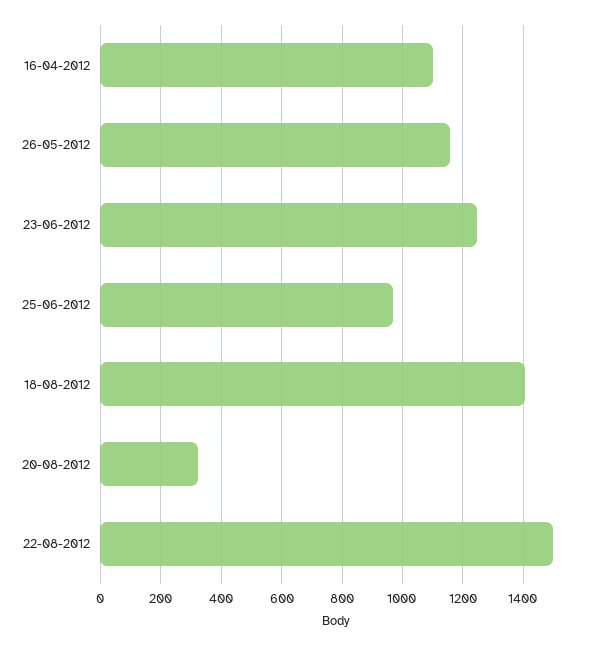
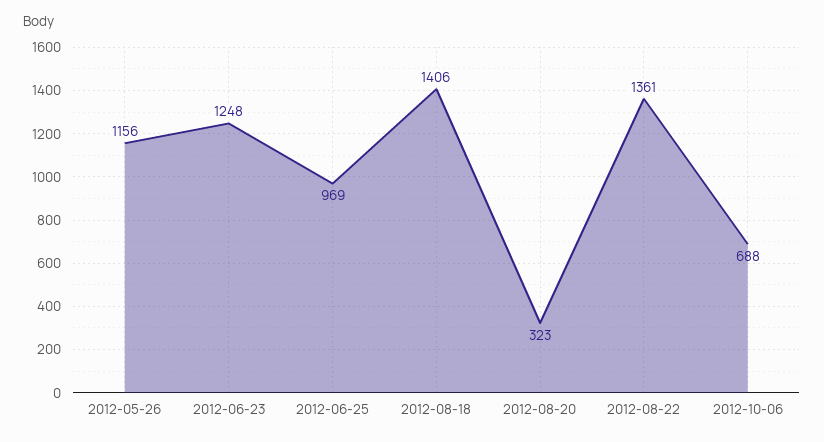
16-04-2012: 1100 -> none
22-08-2012: 1500 -> 1361
2012-10-06: none -> 688

